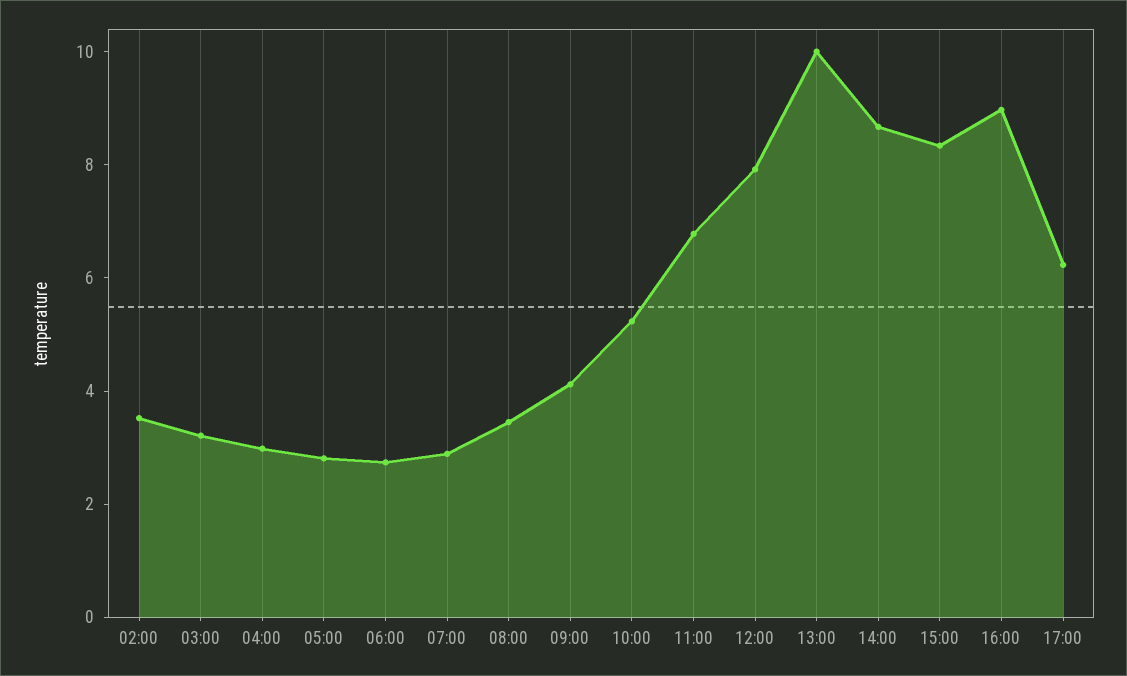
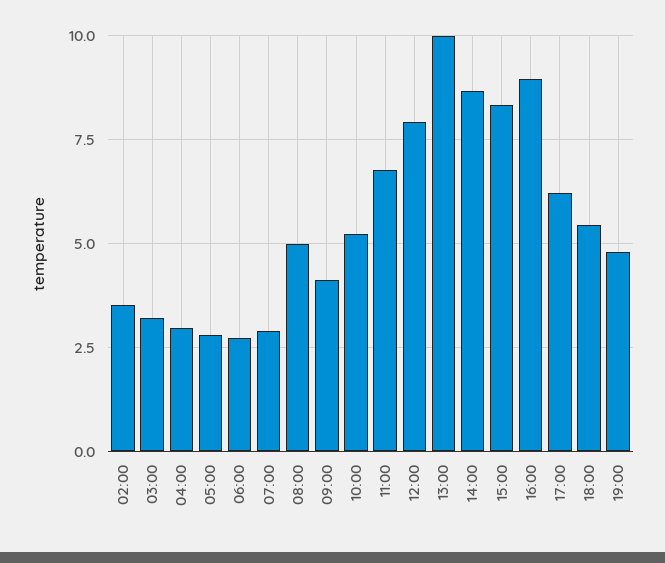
08:00: 3.5 -> 5
18:00: none -> 5.5
19:00: none -> 4.75

